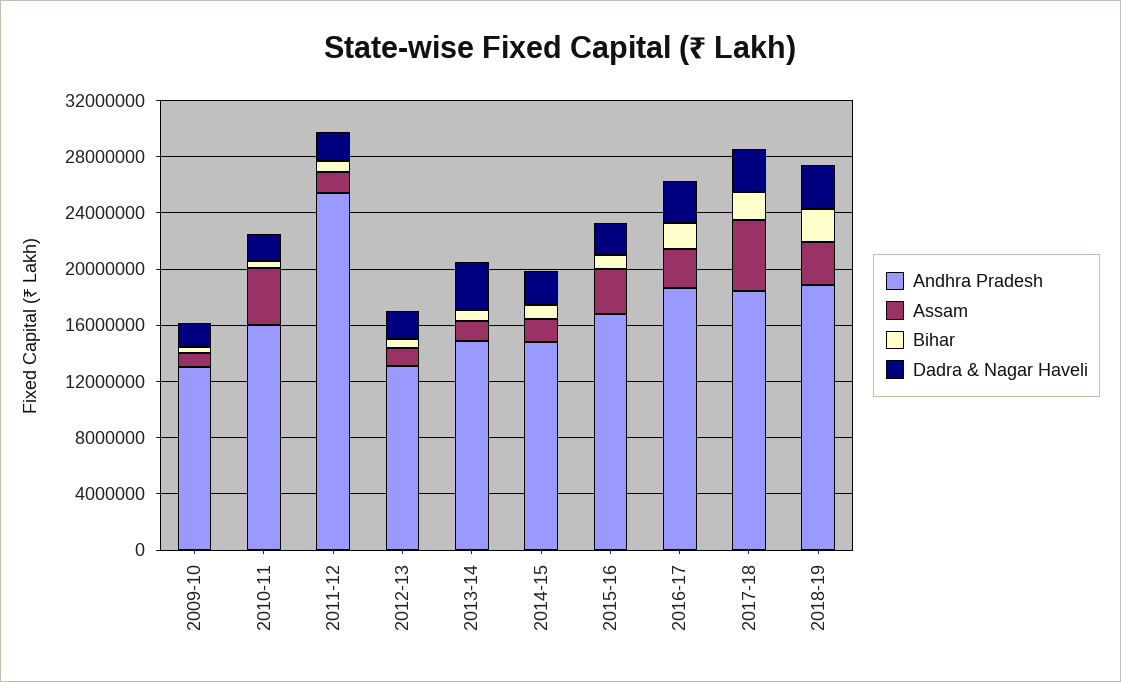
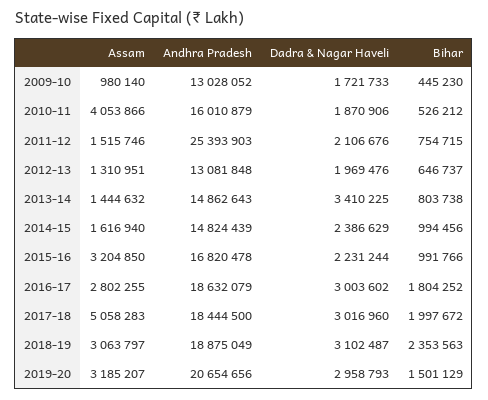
Assam, 2019-20: none -> 3185207
Andhra Pradesh, 2019-20: none -> 20654656
Dadra & Nagar Haveli, 2019-20: none -> 2958793
Bihar, 2019-20: none -> 1501129

